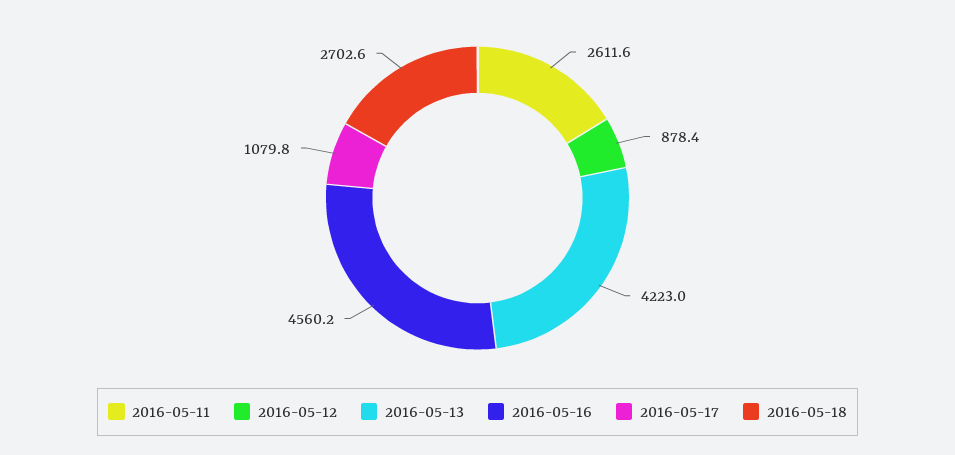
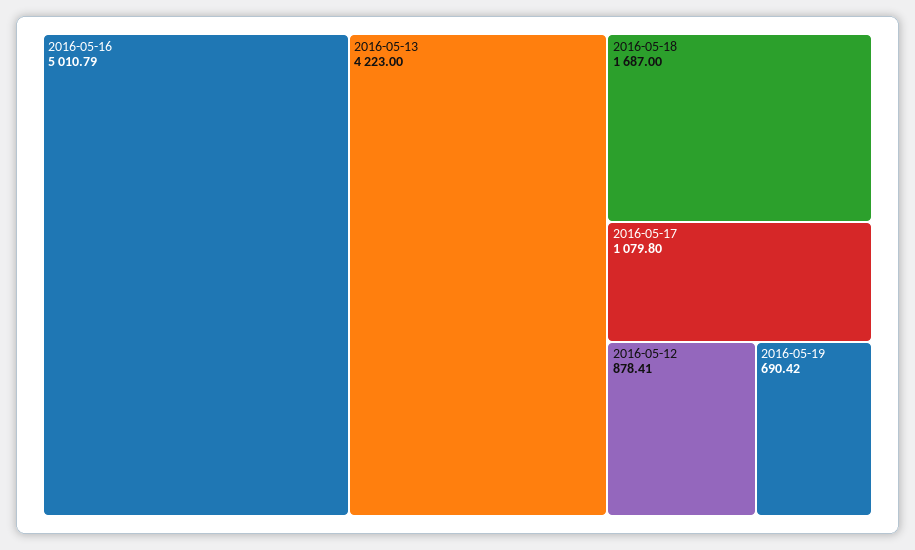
2016-05-11: 2611.6 -> none
2016-05-16: 4560.2 -> 5010.79
2016-05-18: 2702.6 -> 1687
2016-05-19: none -> 690.42

